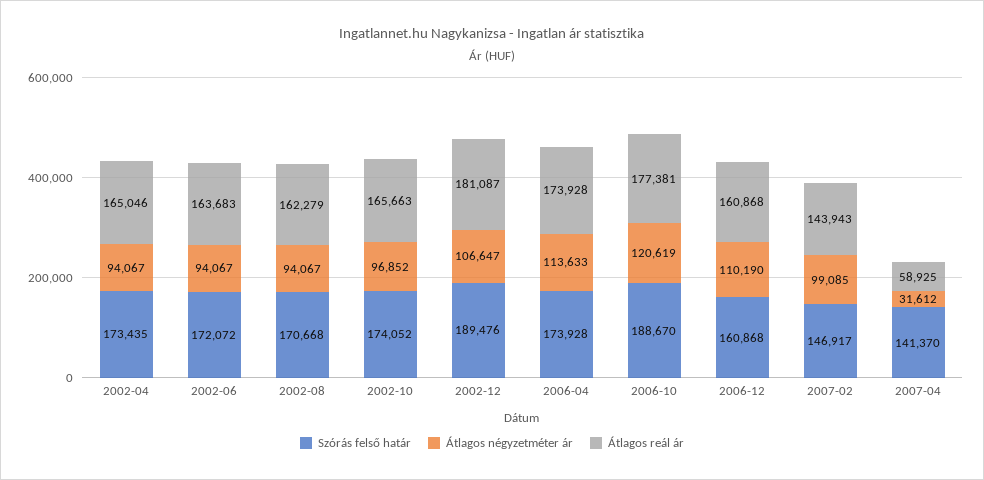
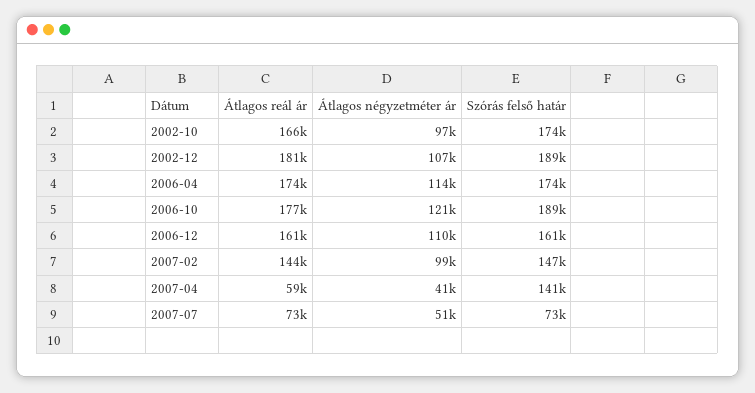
Szórás felső határ, 2002-04: 173435 -> none
Átlagos négyzetméter ár, 2002-04: 94067 -> none
Átlagos reál ár, 2002-04: 165046 -> none
Szórás felső határ, 2002-06: 172072 -> none
Átlagos négyzetméter ár, 2002-06: 94067 -> none
Átlagos reál ár, 2002-06: 163683 -> none
Szórás felső határ, 2002-08: 170668 -> none
Átlagos négyzetméter ár, 2002-08: 94067 -> none
Átlagos reál ár, 2002-08: 162279 -> none
Átlagos négyzetméter ár, 2007-04: 31612 -> 41000
Átlagos reál ár, 2007-07: none -> 73000
Átlagos négyzetméter ár, 2007-07: none -> 51000
Szórás felső határ, 2007-07: none -> 73000

